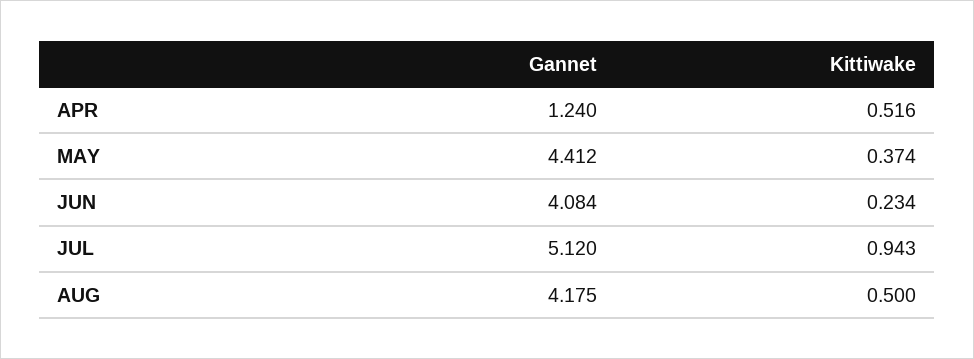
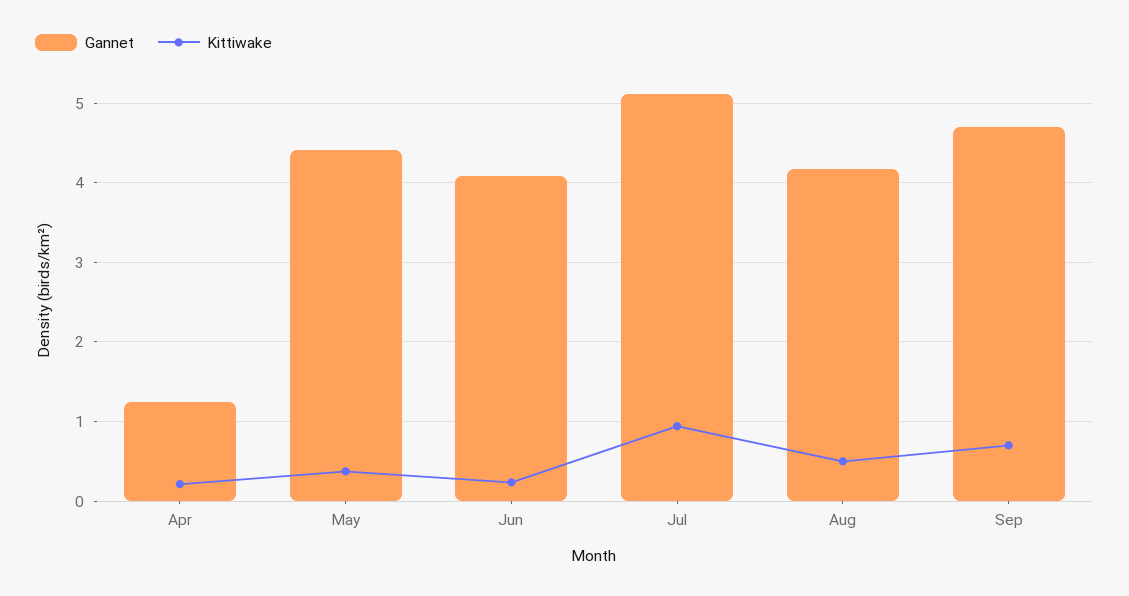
Kittiwake, APR: 0.516 -> 0.2
Gannet, Sep: none -> 4.7
Kittiwake, Sep: none -> 0.7

